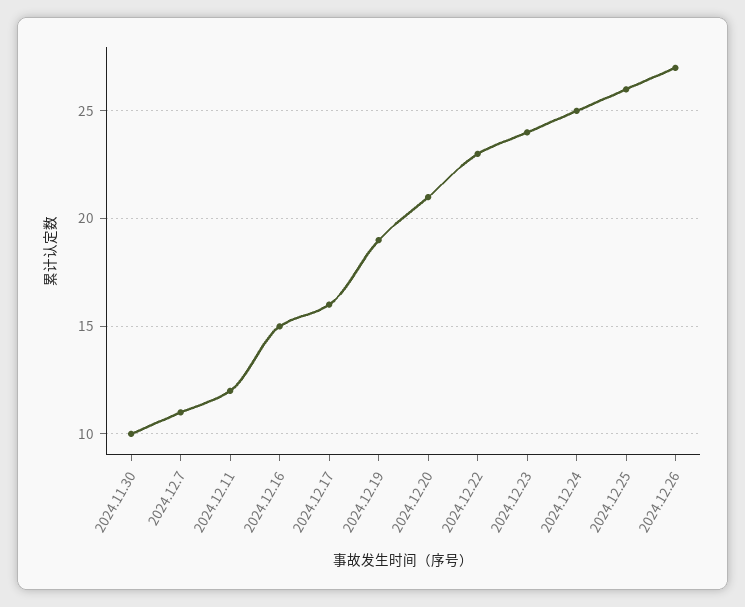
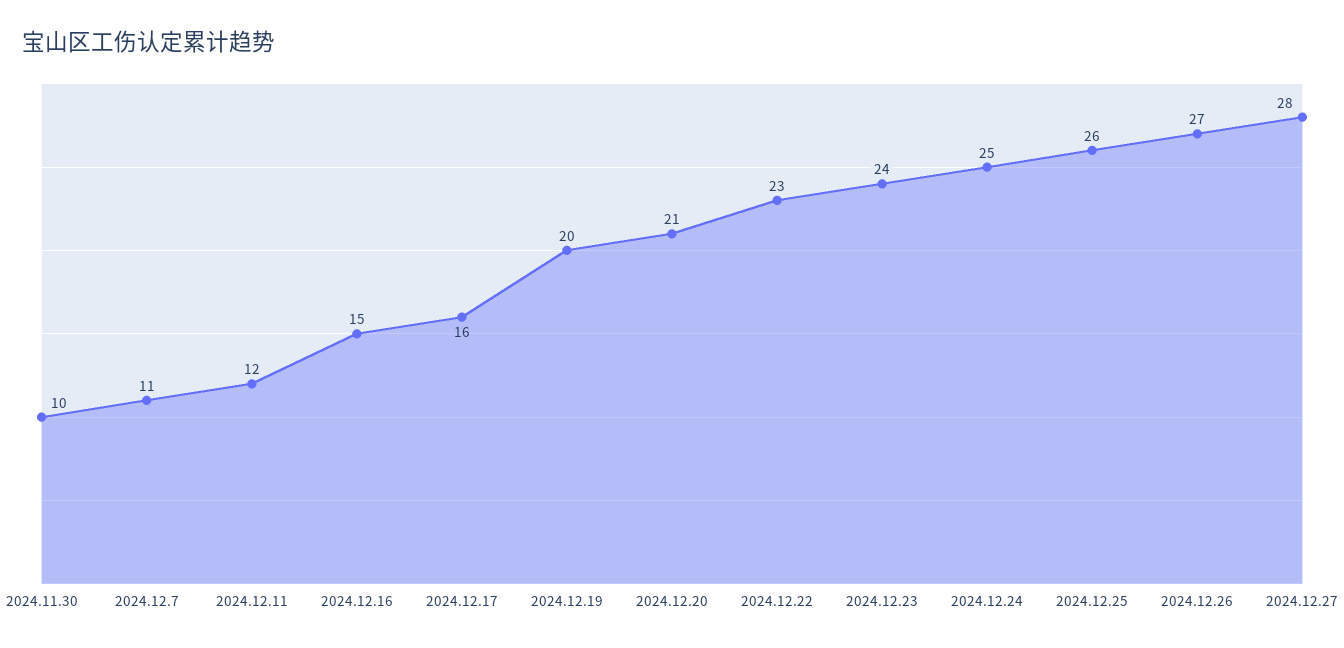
2024.12.19: 19 -> 20
2024.12.27: none -> 28

